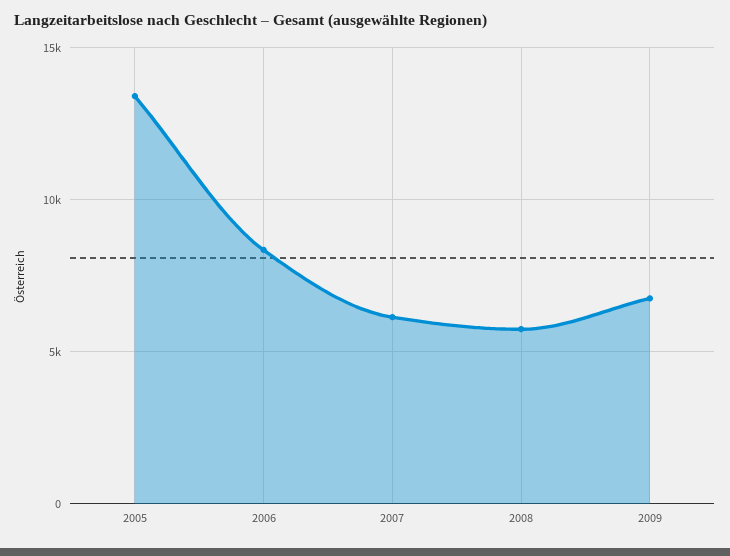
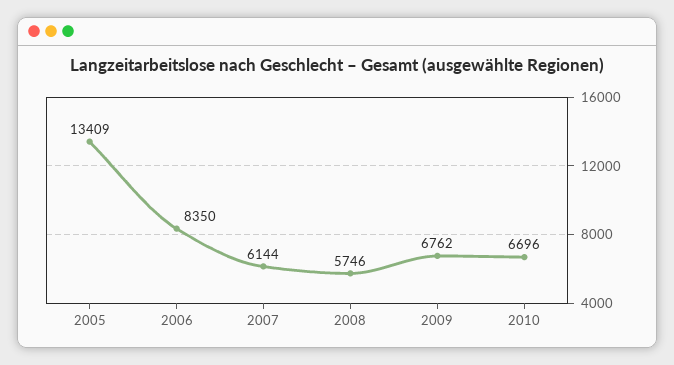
2010: none -> 6696

